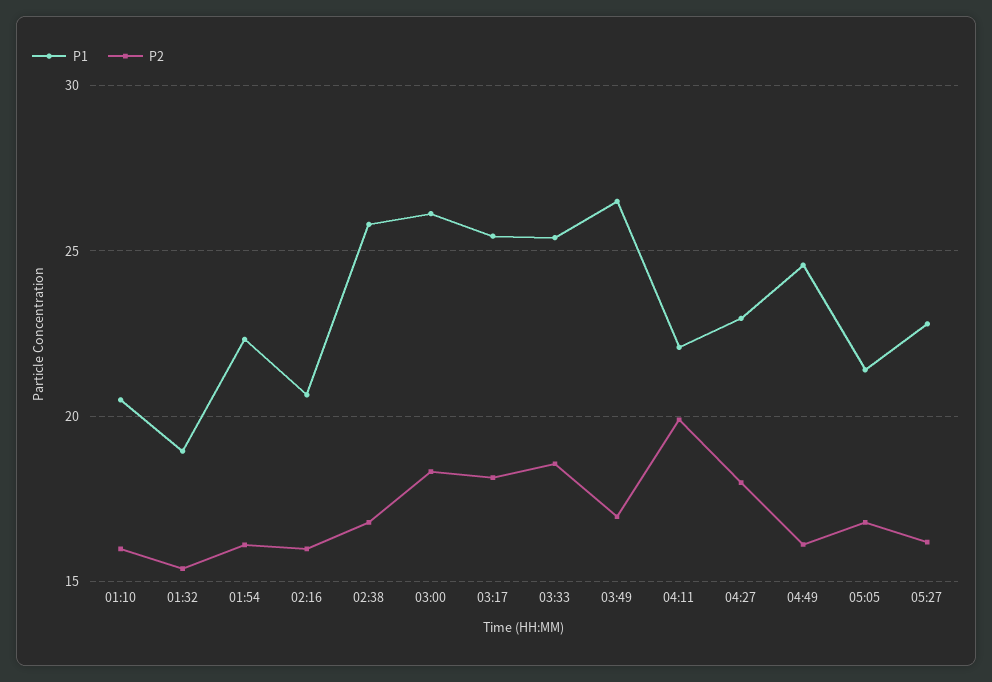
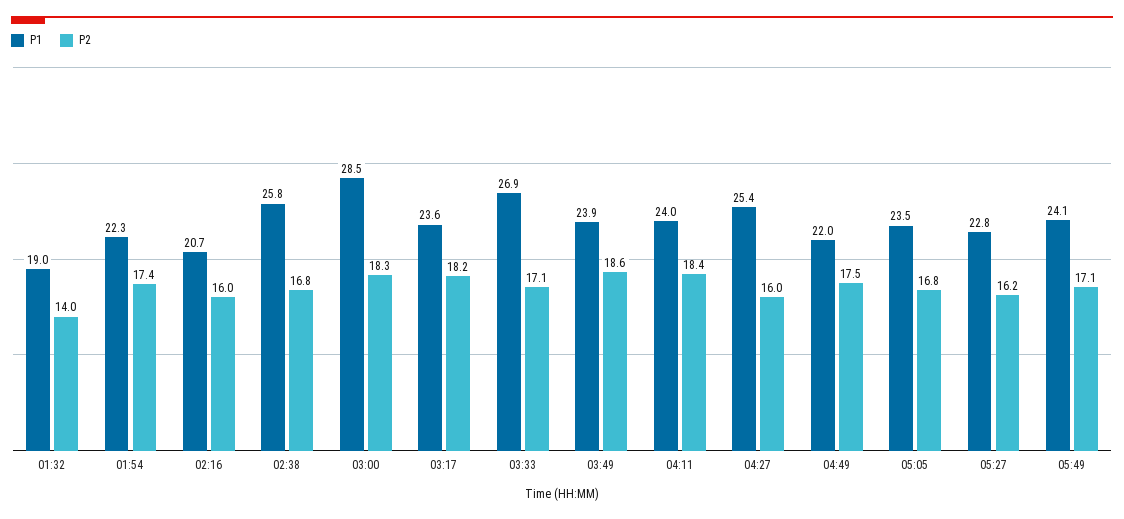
P1, 01:10: 20.5 -> none
P2, 01:10: 16 -> none
P2, 01:32: 15.5 -> 14
P2, 01:54: 16 -> 17.4
P1, 03:00: 26 -> 28.5
P1, 03:17: 25.5 -> 23.6
P1, 03:33: 25.5 -> 26.9
P2, 03:33: 18.5 -> 17.1
P1, 03:49: 26.5 -> 23.9
P2, 03:49: 17 -> 18.6
P1, 04:11: 22 -> 24
P2, 04:11: 20 -> 18.4
P1, 04:27: 23 -> 25.4
P2, 04:27: 18 -> 16
P1, 04:49: 24.5 -> 22
P2, 04:49: 16 -> 17.5
P1, 05:05: 21.5 -> 23.5
P1, 05:49: none -> 24.1
P2, 05:49: none -> 17.1

